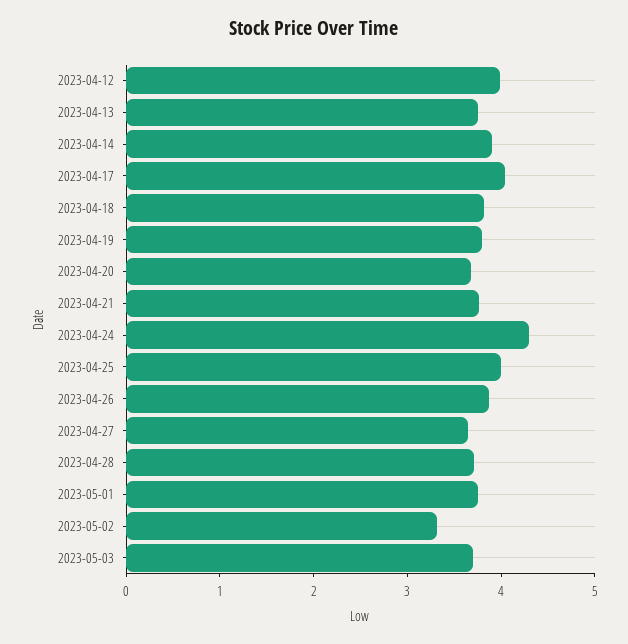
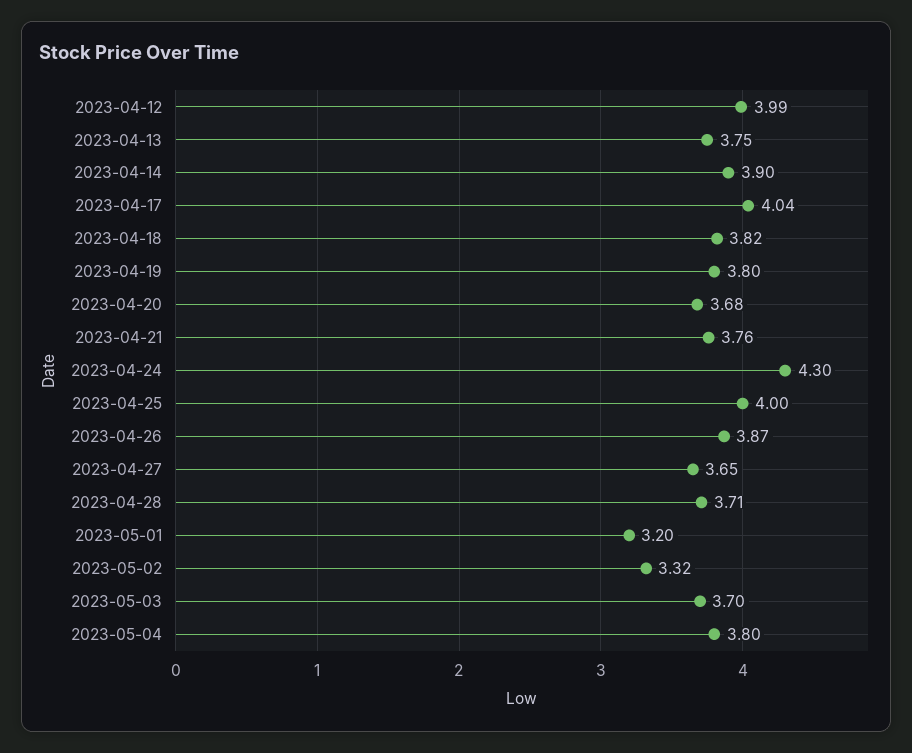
2023-05-01: 3.8 -> 3.2
2023-05-04: none -> 3.8

